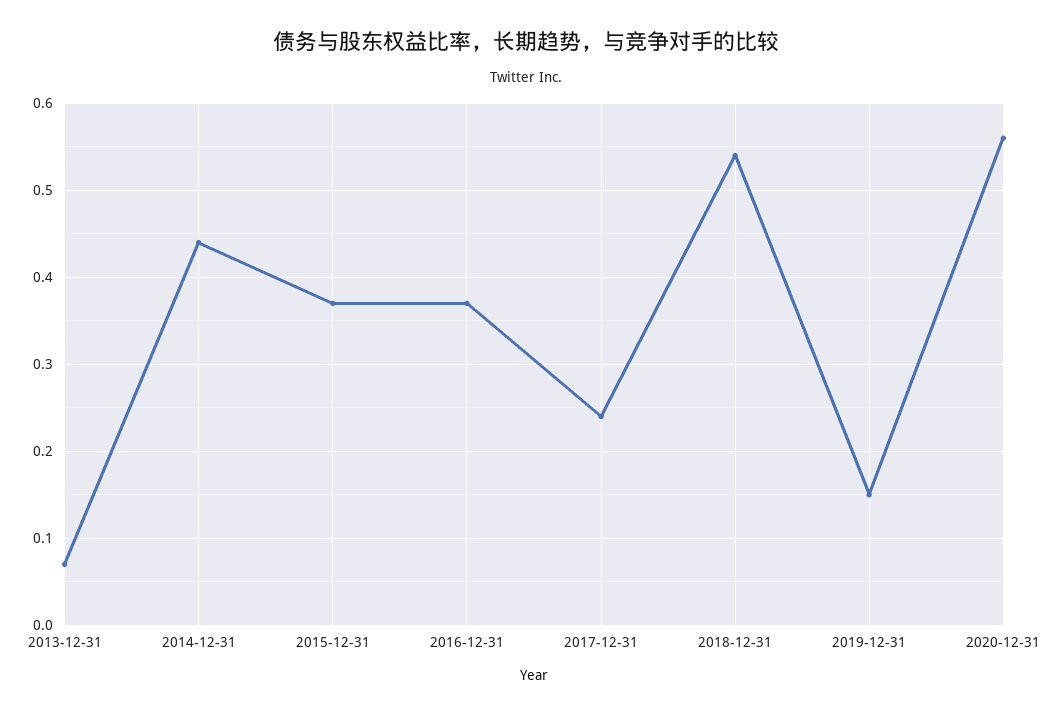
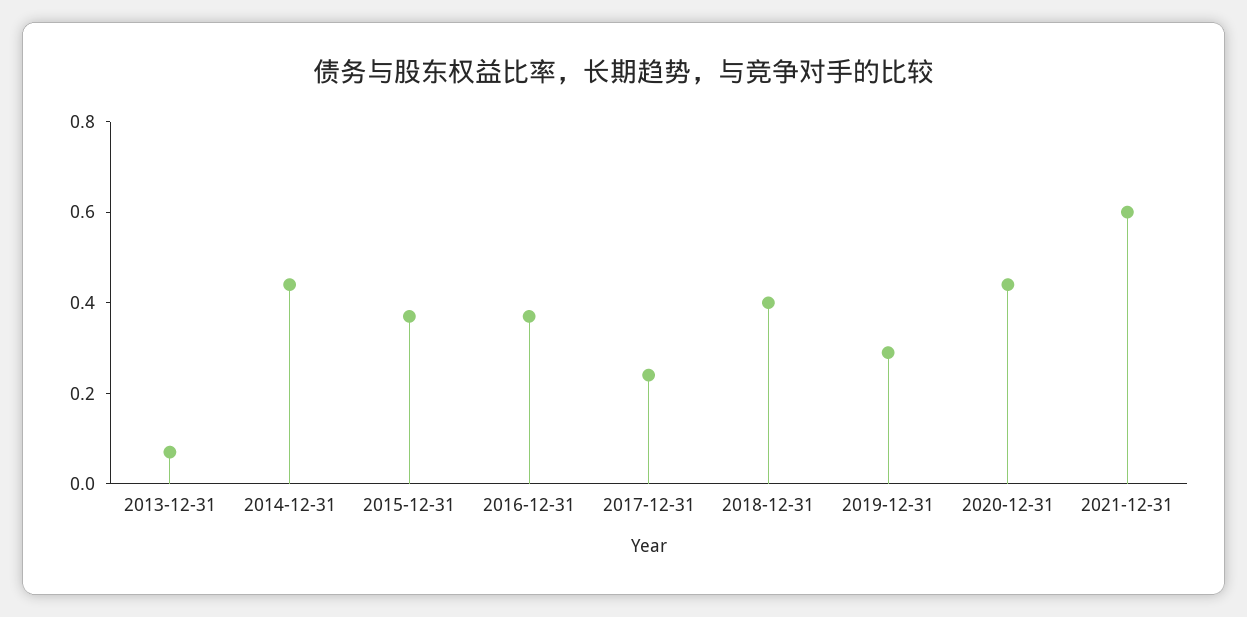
2018-12-31: 0.54 -> 0.4
2019-12-31: 0.15 -> 0.3
2020-12-31: 0.56 -> 0.45
2021-12-31: none -> 0.6

